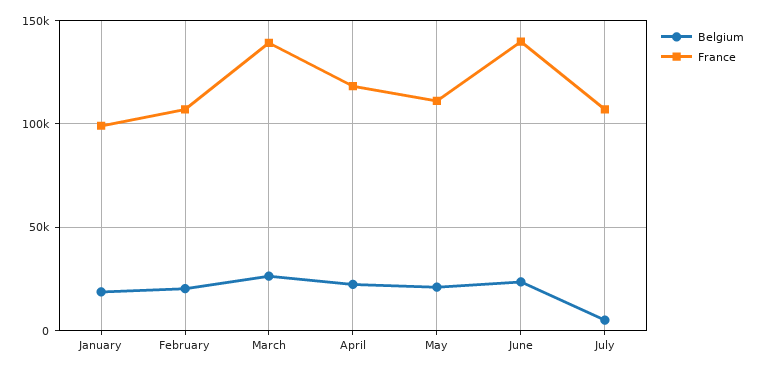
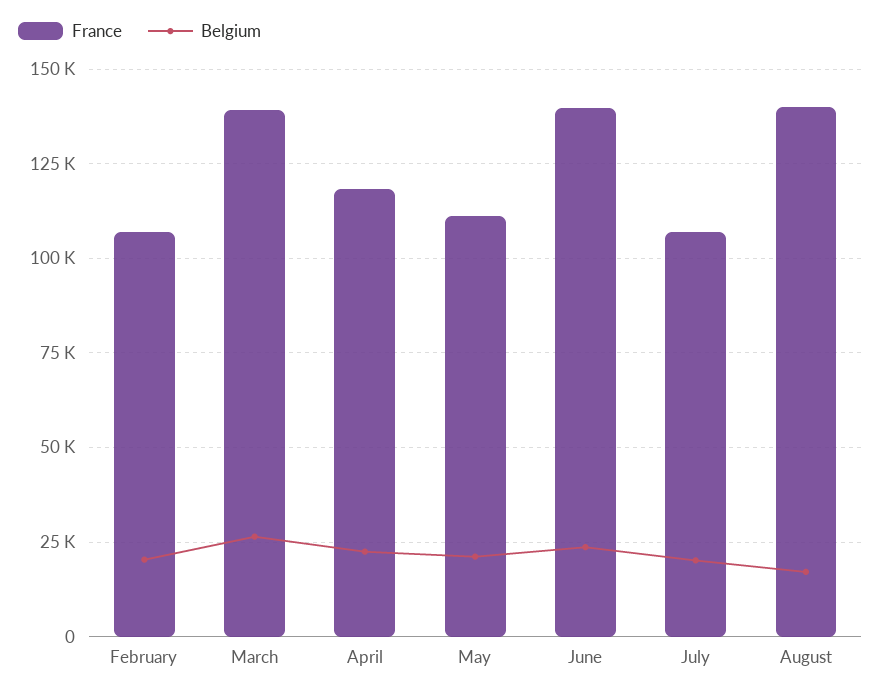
Belgium, January: 20000 -> none
France, January: 100000 -> none
Belgium, July: 5000 -> 20000
France, August: none -> 140000
Belgium, August: none -> 17500

